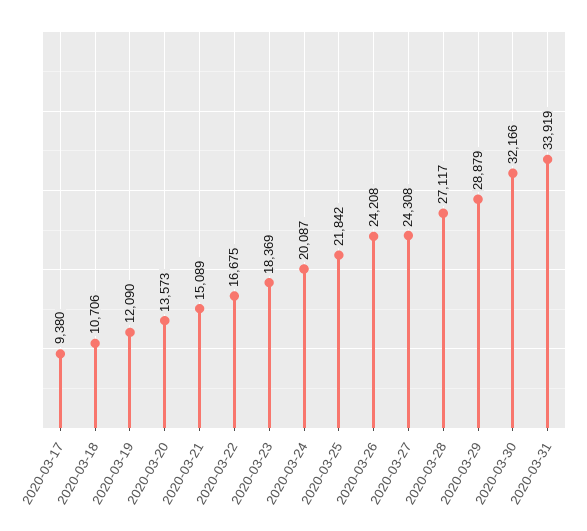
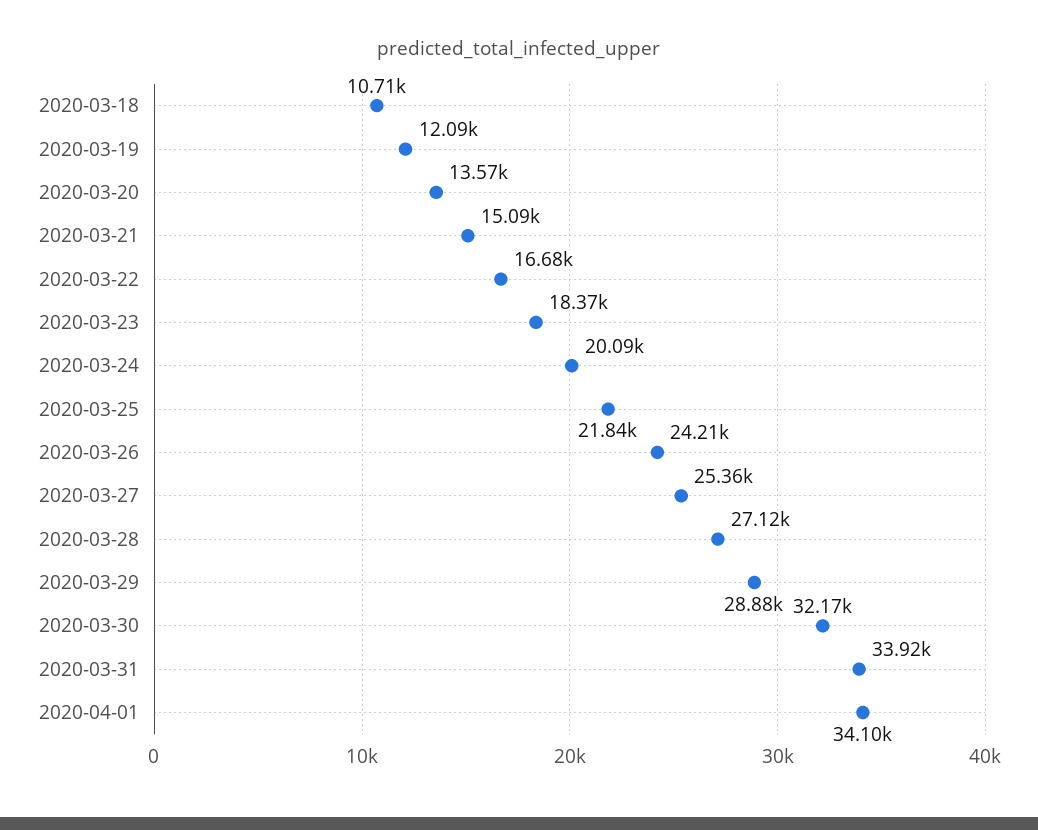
2020-03-17: 9380 -> none
2020-03-27: 24308 -> 25360
2020-04-01: none -> 34100

